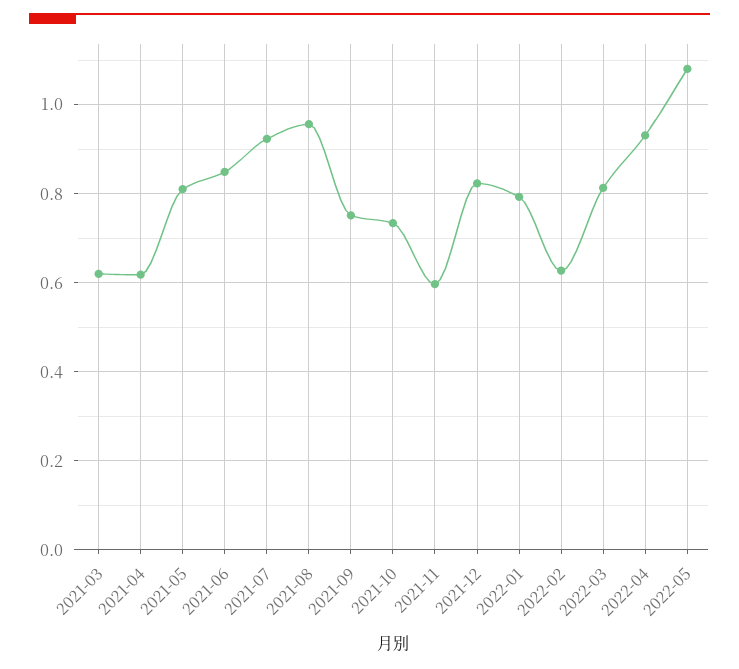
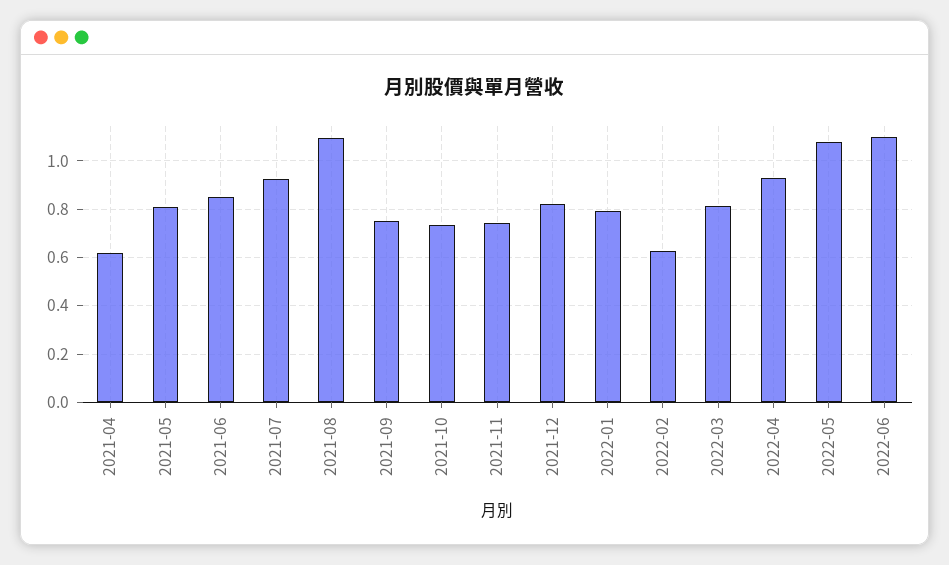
2021-03: 0.62 -> none
2021-08: 0.96 -> 1.1
2021-11: 0.6 -> 0.75
2022-06: none -> 1.1

